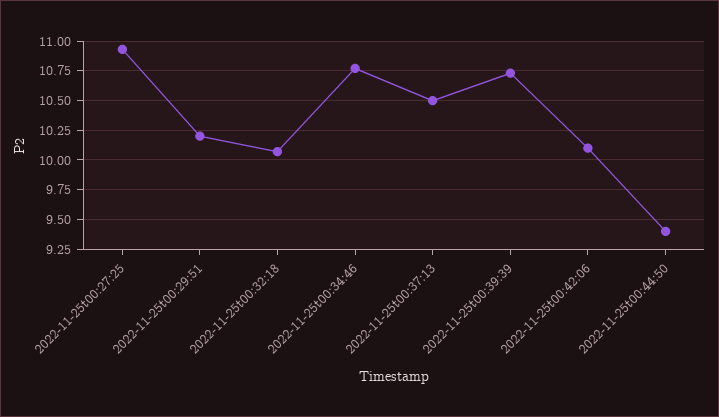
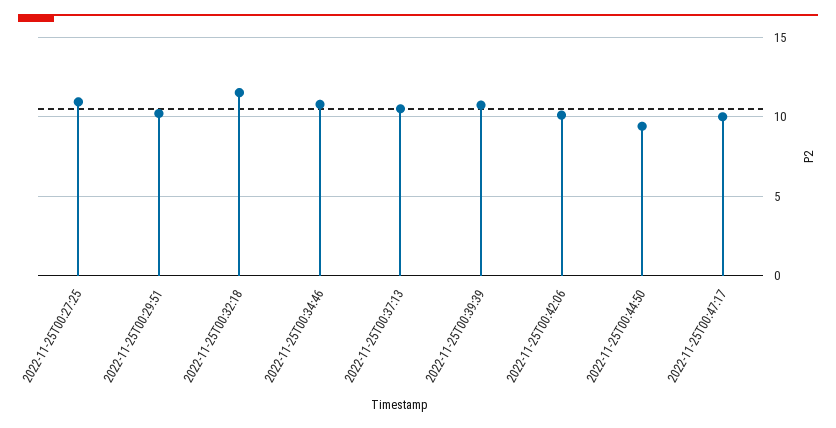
2022-11-25t00:32:18: 10 -> 11.5
2022-11-25T00:47:17: none -> 10

